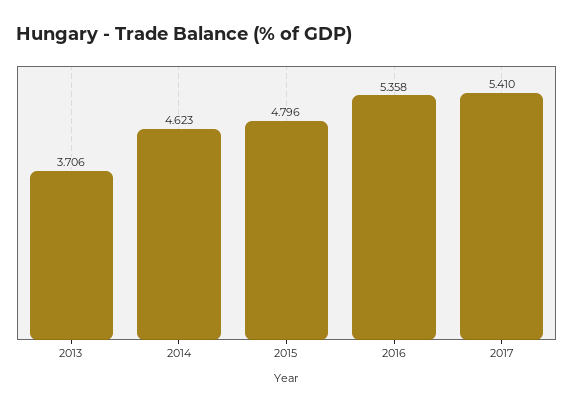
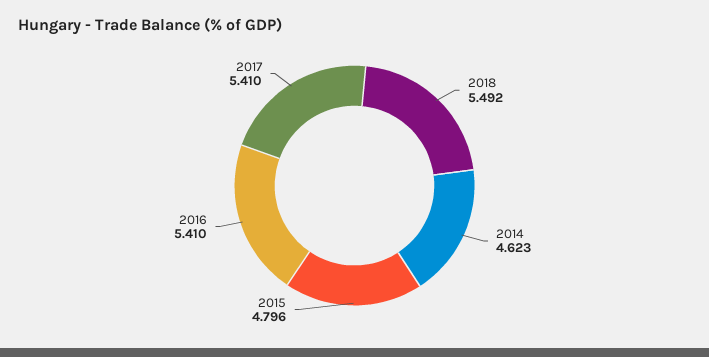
2013: 3.706 -> none
2016: 5.358 -> 5.41
2018: none -> 5.492

